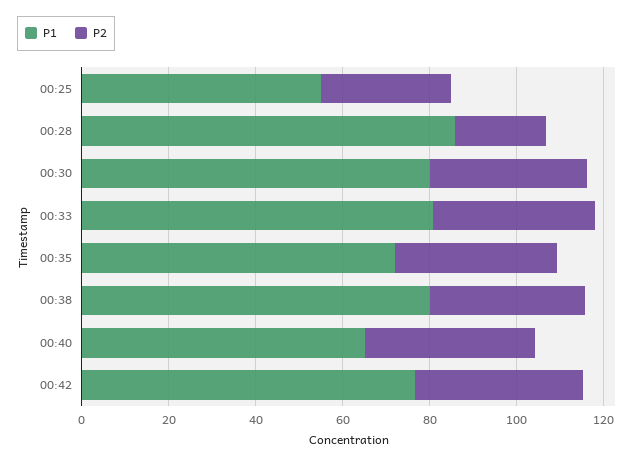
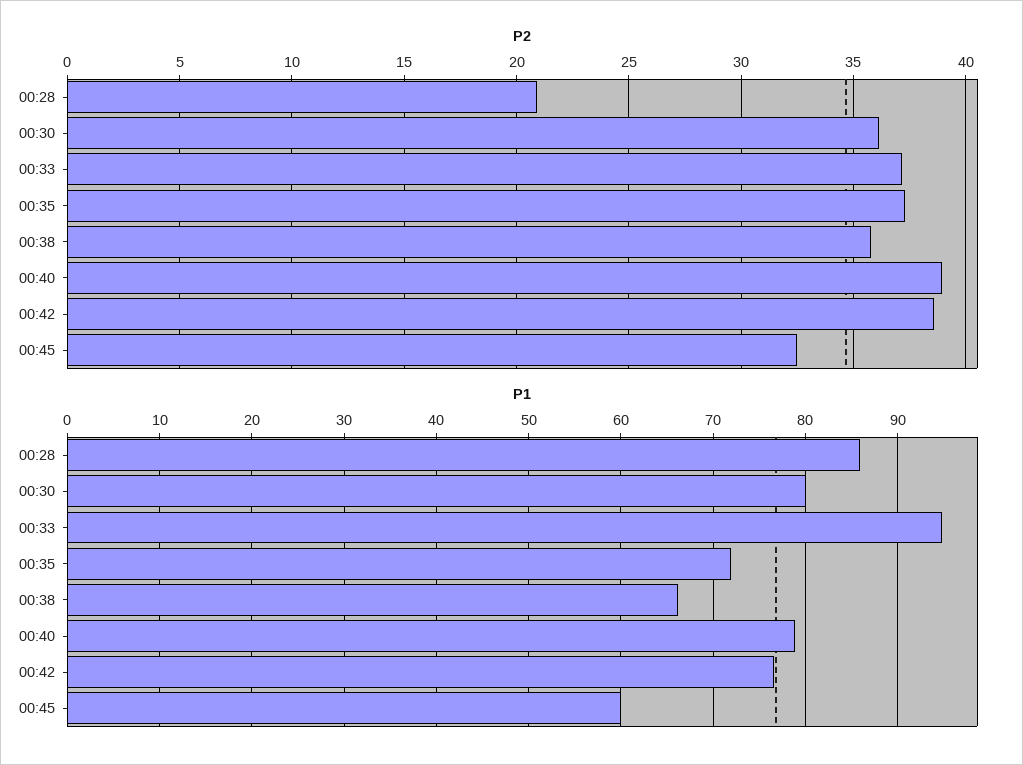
P1, 00:25: 55 -> none
P2, 00:25: 30 -> none
P1, 00:33: 80 -> 95
P1, 00:38: 80 -> 66
P1, 00:40: 65 -> 79
P2, 00:45: none -> 32.5
P1, 00:45: none -> 60

